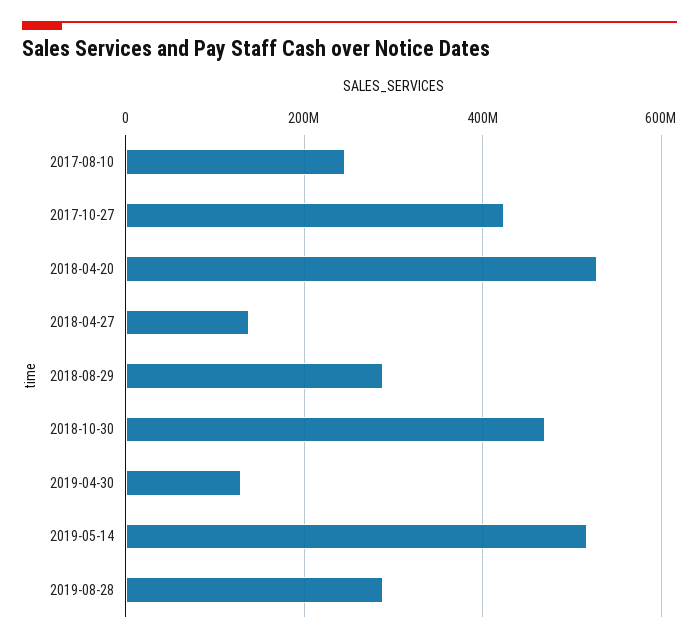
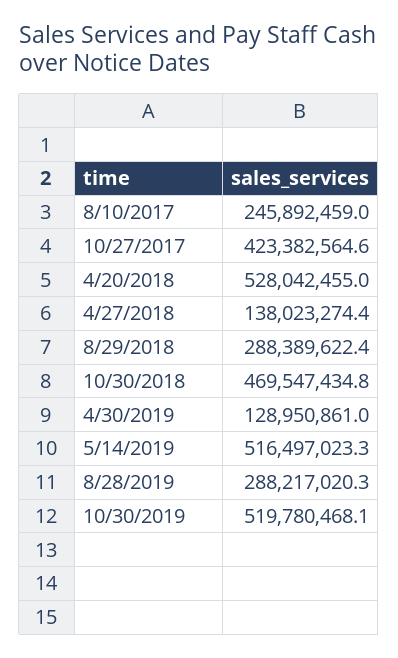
10/30/2019: none -> 519780468.1

